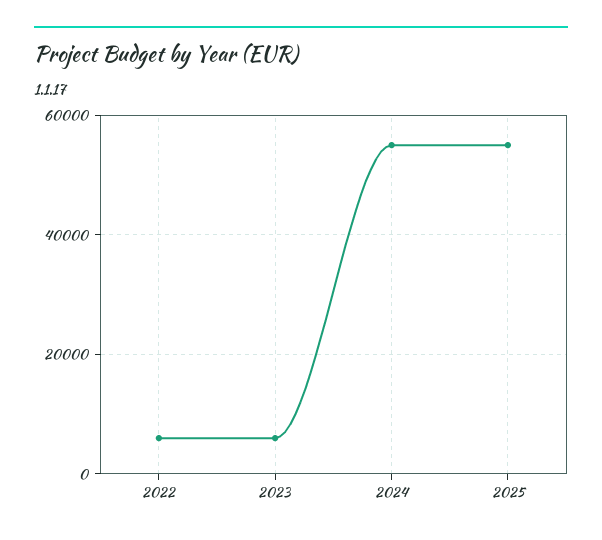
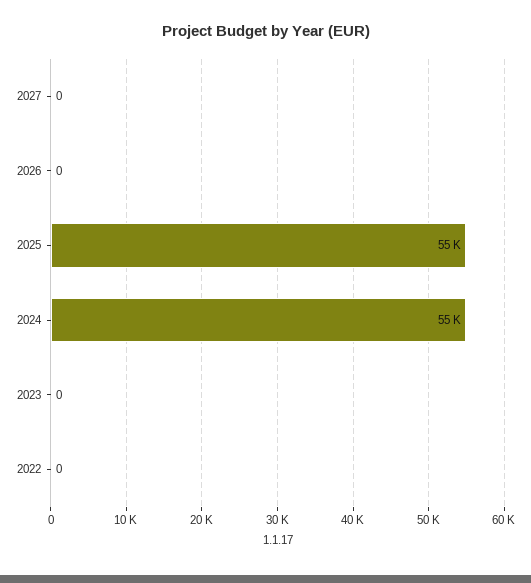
2022: 6000 -> 0
2023: 6000 -> 0
2027: none -> 0
2026: none -> 0

